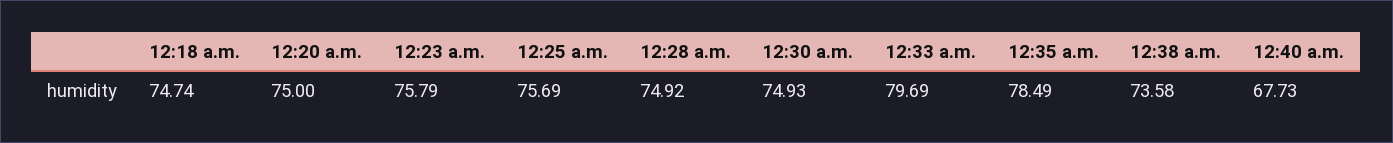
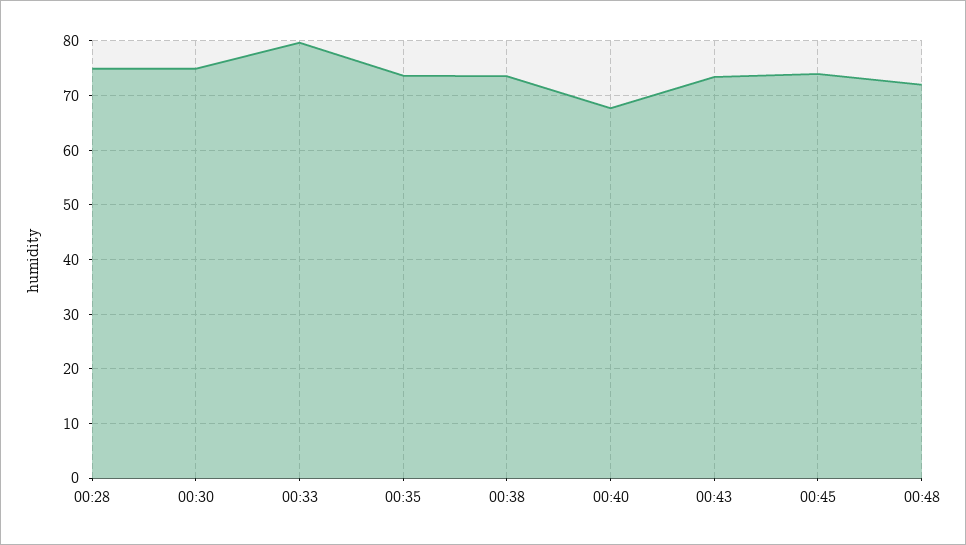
12:18 a.m.: 74.74 -> none
12:20 a.m.: 75 -> none
12:23 a.m.: 75.79 -> none
12:25 a.m.: 75.69 -> none
12:35 a.m.: 78.49 -> 74
00:43: none -> 74
00:45: none -> 74
00:48: none -> 72

